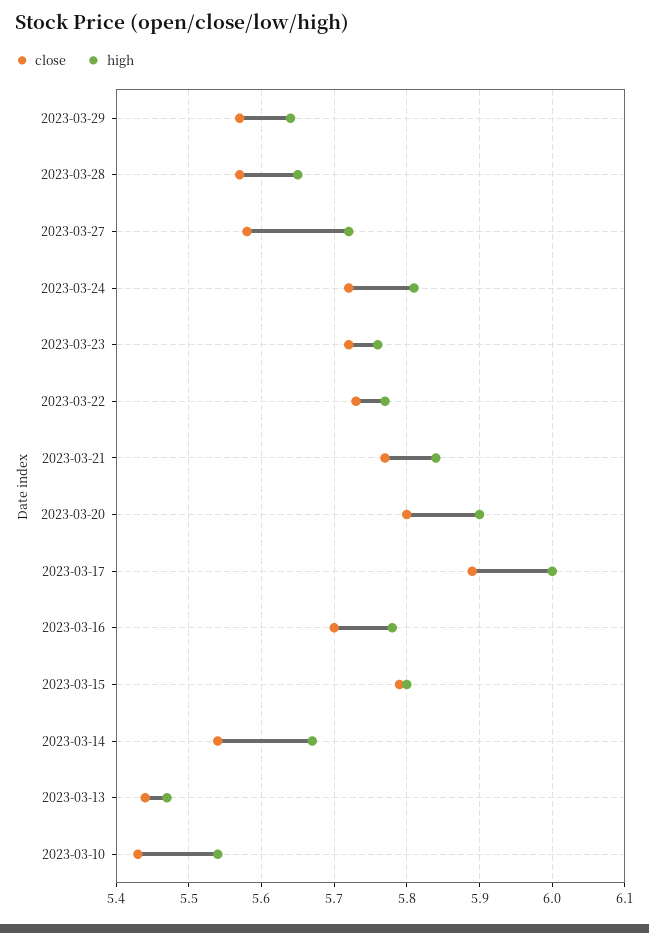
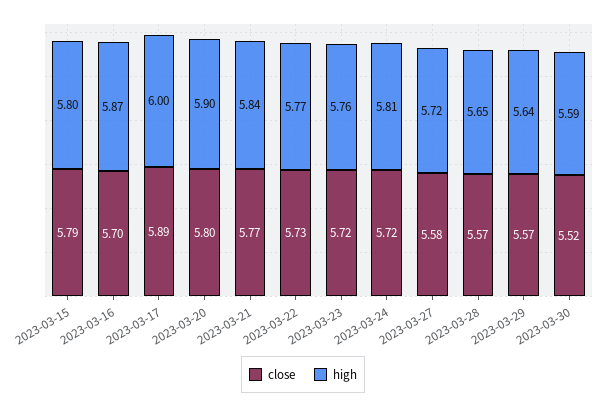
high, 2023-03-16: 5.78 -> 5.87
close, 2023-03-14: 5.54 -> none
high, 2023-03-14: 5.67 -> none
close, 2023-03-13: 5.44 -> none
high, 2023-03-13: 5.47 -> none
close, 2023-03-10: 5.43 -> none
high, 2023-03-10: 5.54 -> none
close, 2023-03-30: none -> 5.52
high, 2023-03-30: none -> 5.59

